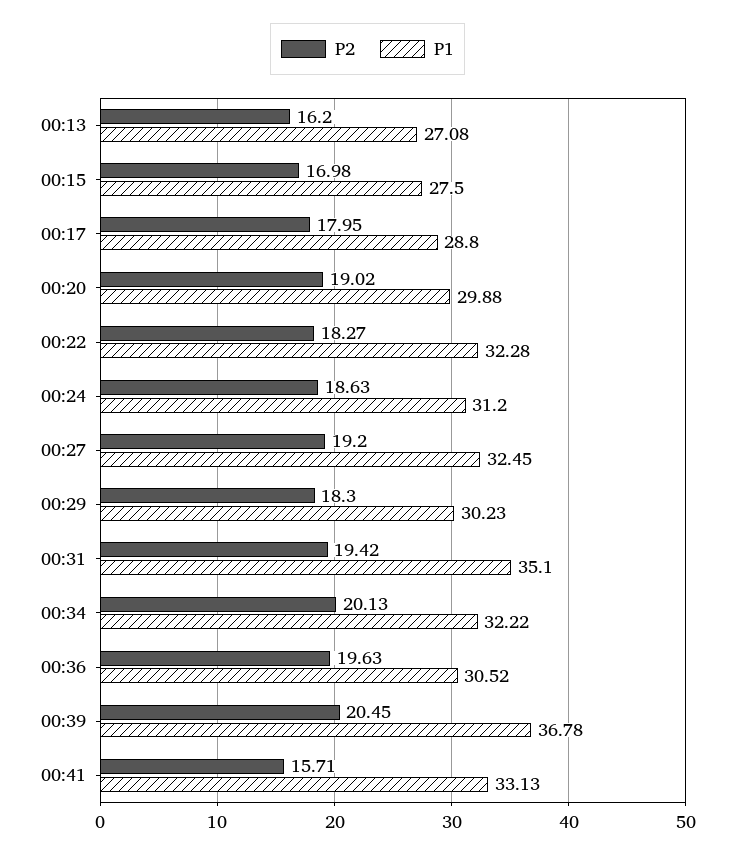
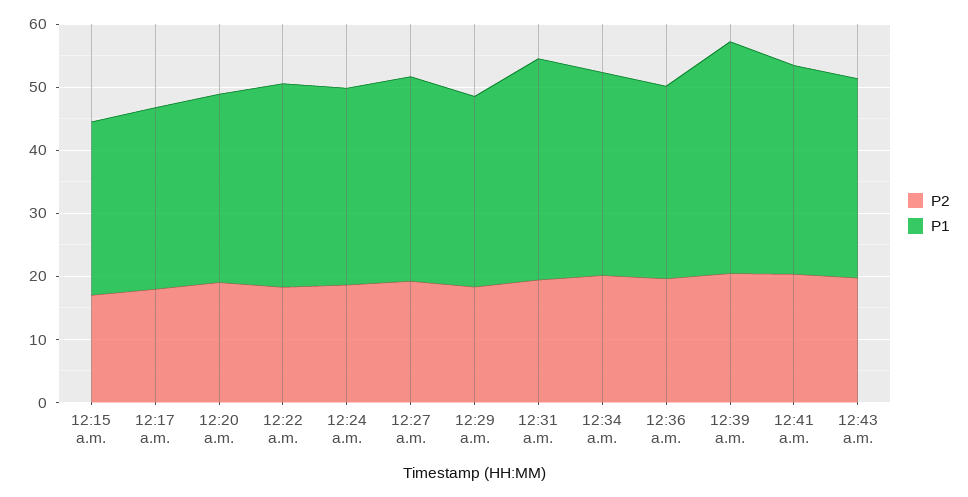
P2, 00:13: 16.2 -> none
P1, 00:13: 27.08 -> none
P2, 00:41: 15.71 -> 20
P2, 12:43 a.m.: none -> 20
P1, 12:43 a.m.: none -> 32

